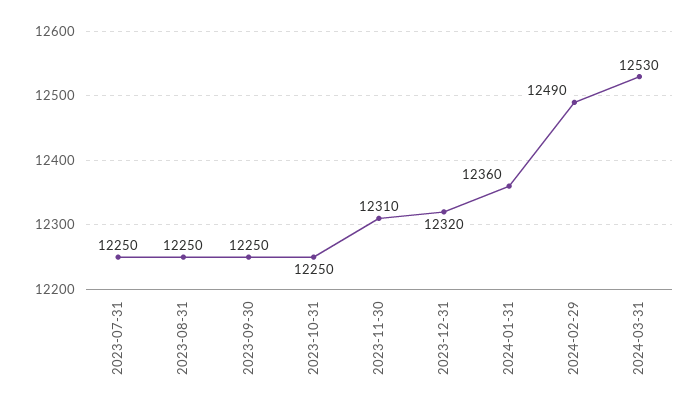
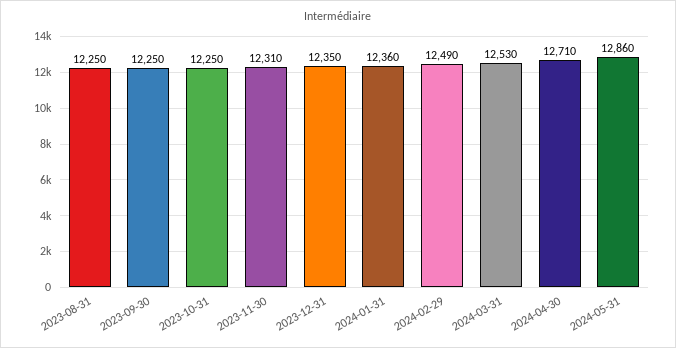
2023-07-31: 12250 -> none
2023-12-31: 12320 -> 12350
2024-04-30: none -> 12710
2024-05-31: none -> 12860

